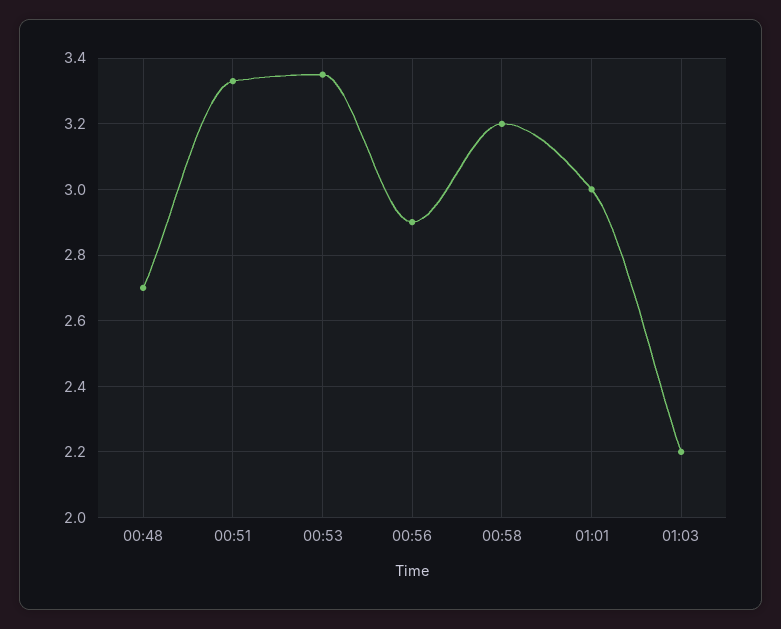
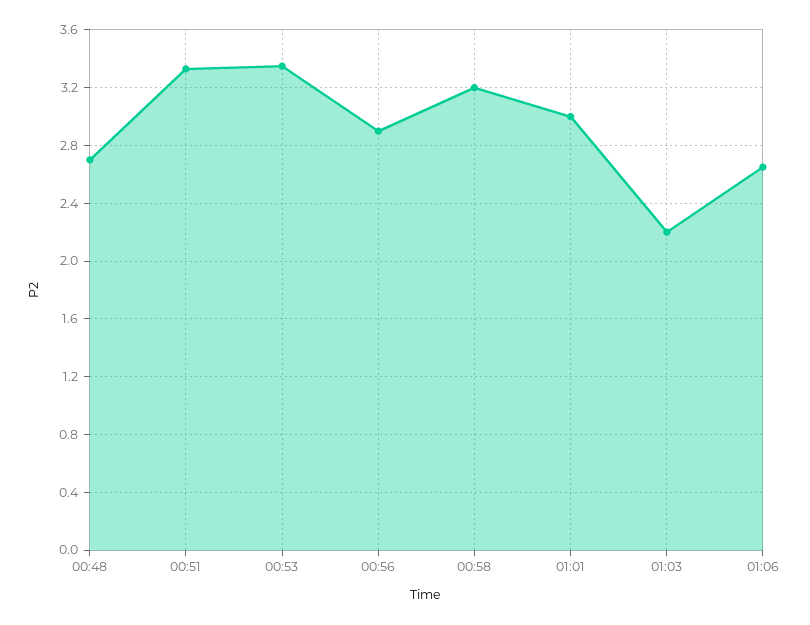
01:06: none -> 2.65

